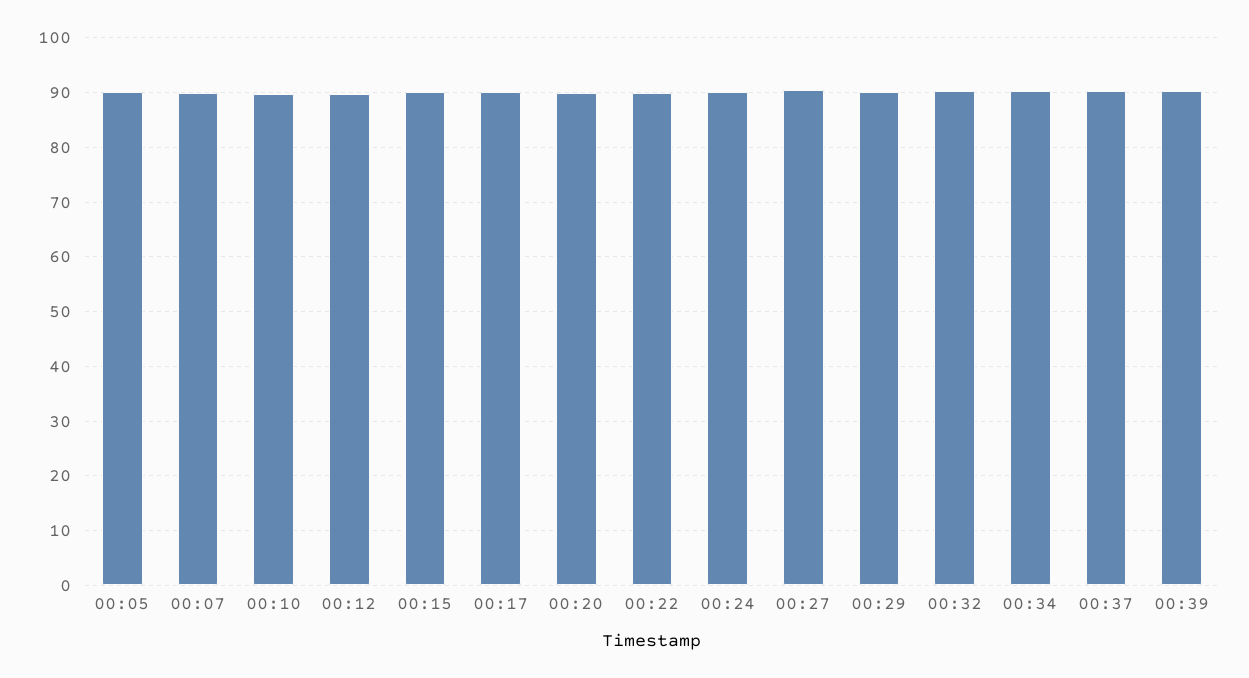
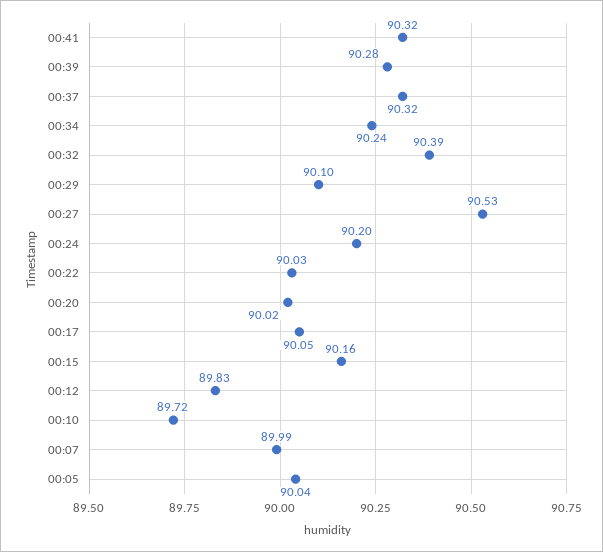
00:41: none -> 90.32

